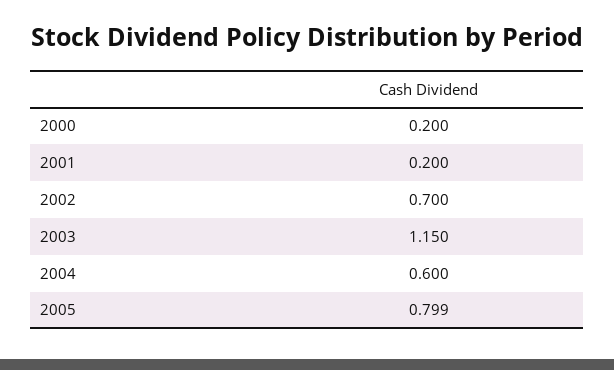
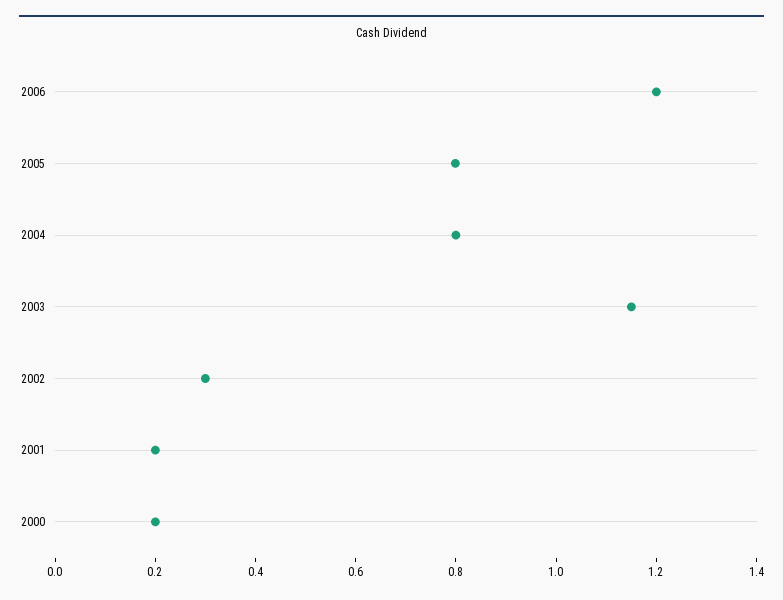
2002: 0.7 -> 0.3
2004: 0.6 -> 0.8
2006: none -> 1.2

